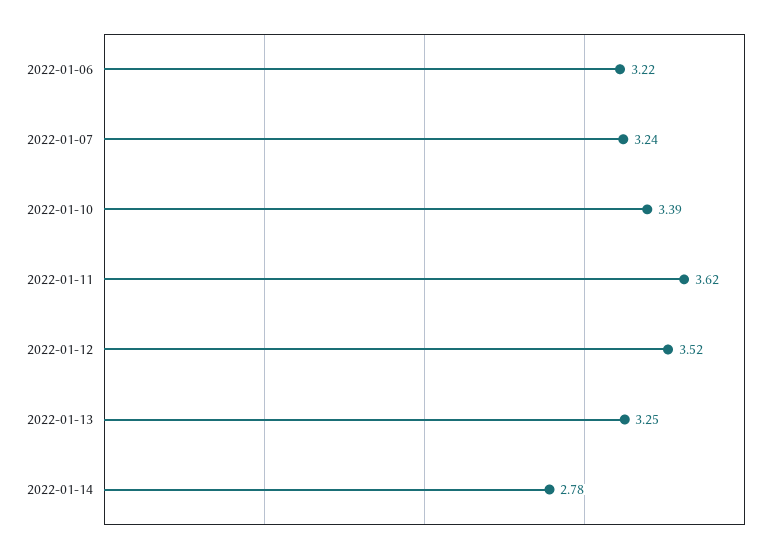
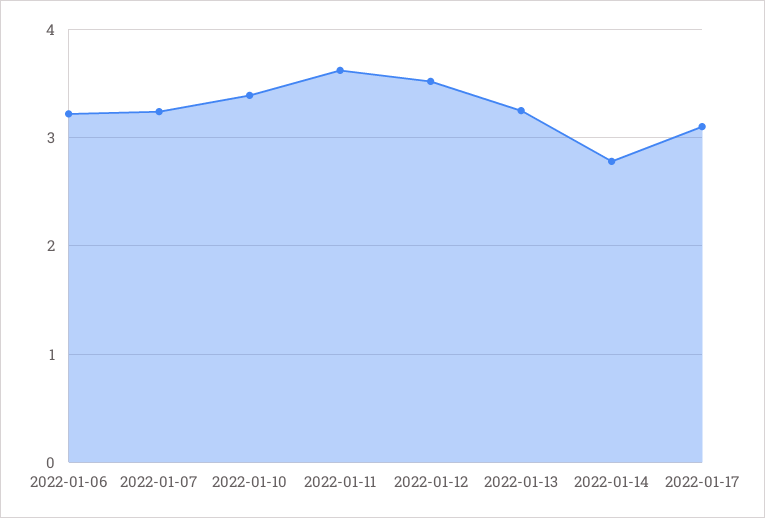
2022-01-17: none -> 3.1

